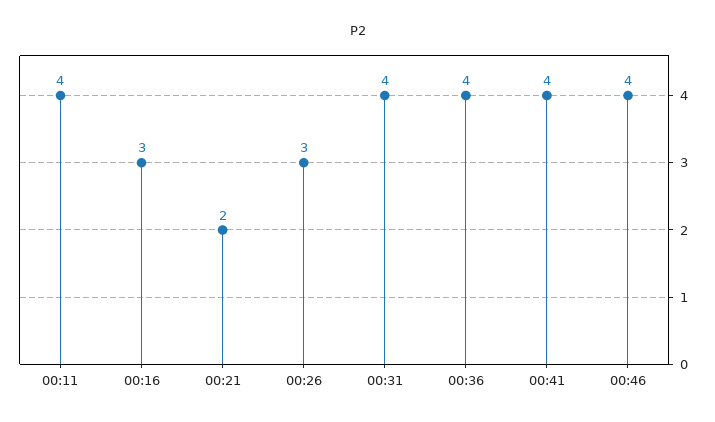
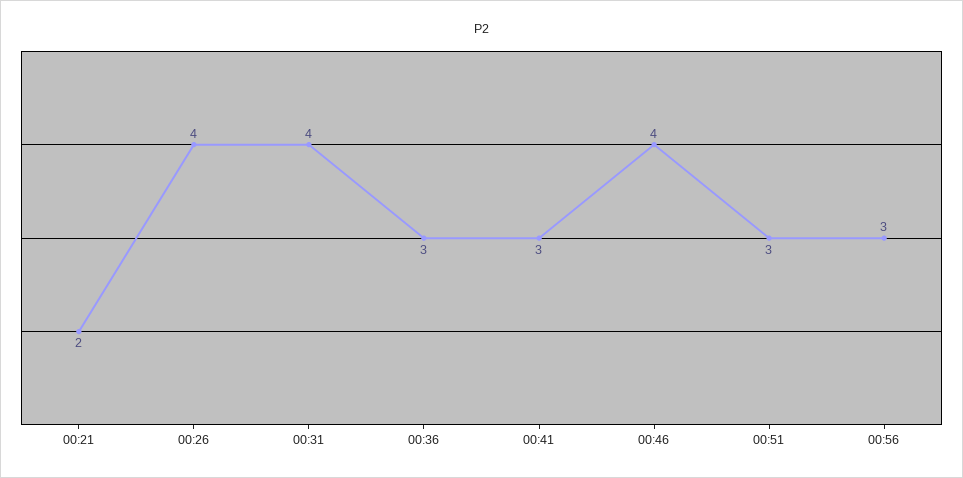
00:11: 4 -> none
00:16: 3 -> none
00:26: 3 -> 4
00:36: 4 -> 3
00:41: 4 -> 3
00:51: none -> 3
00:56: none -> 3

